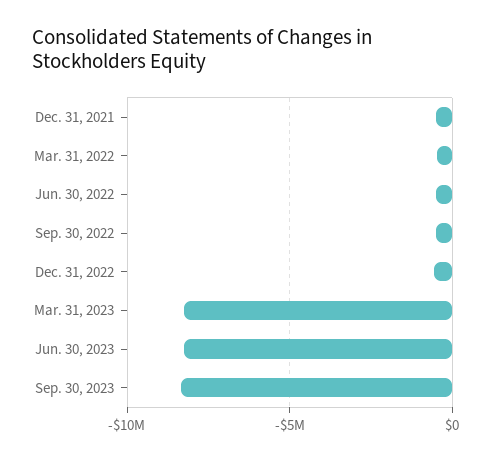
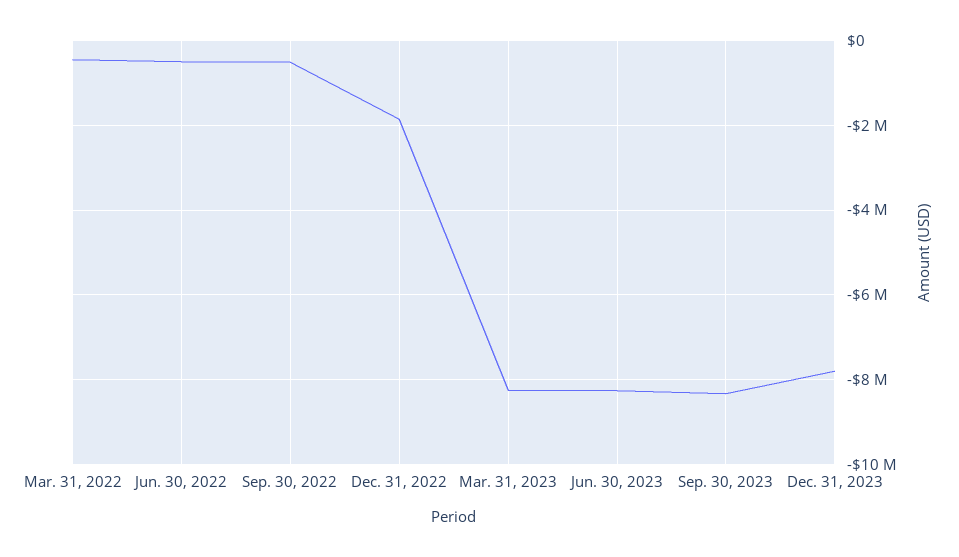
Dec. 31, 2021: -500000 -> none
Dec. 31, 2022: -500000 -> -1800000
Dec. 31, 2023: none -> -7800000

